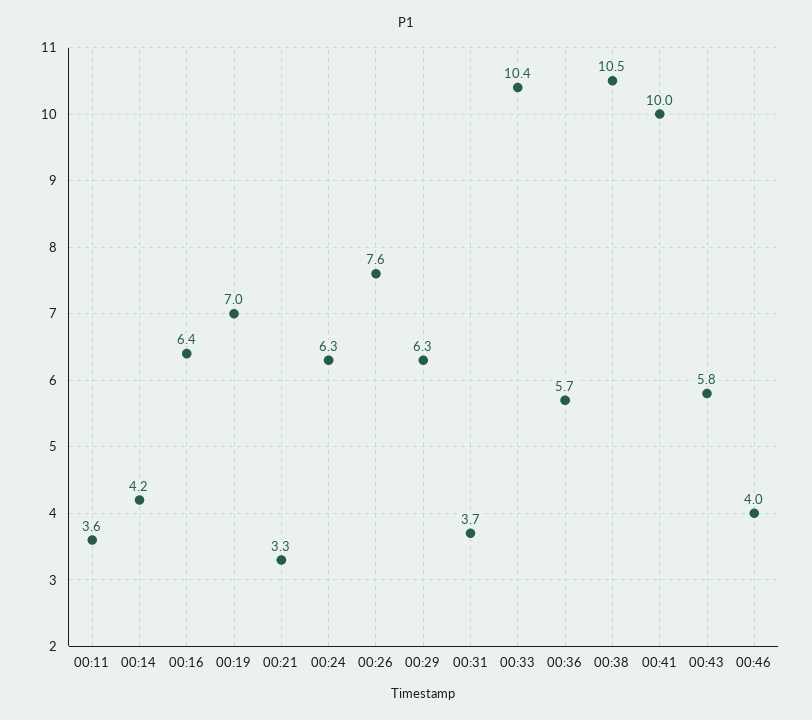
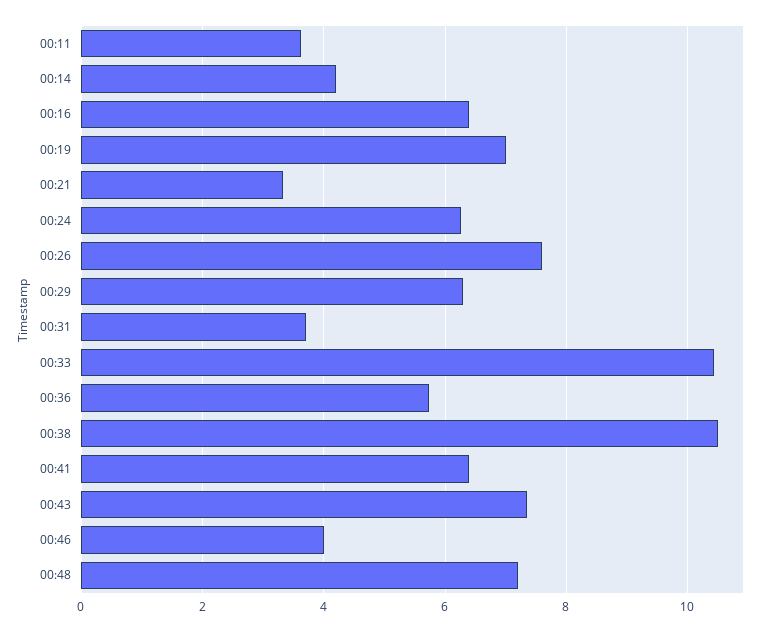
00:41: 10 -> 6.4
00:43: 5.8 -> 7.4
00:48: none -> 7.2

